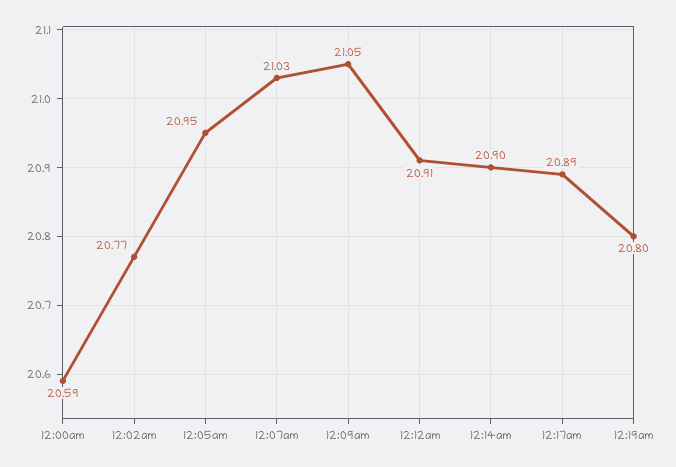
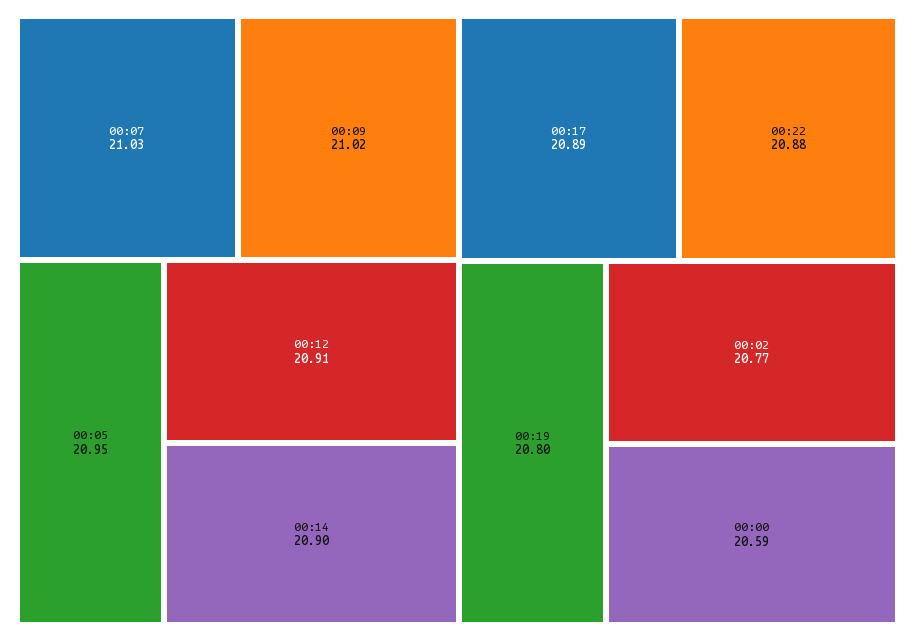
12:09am: 21.05 -> 21.02
00:22: none -> 20.88

